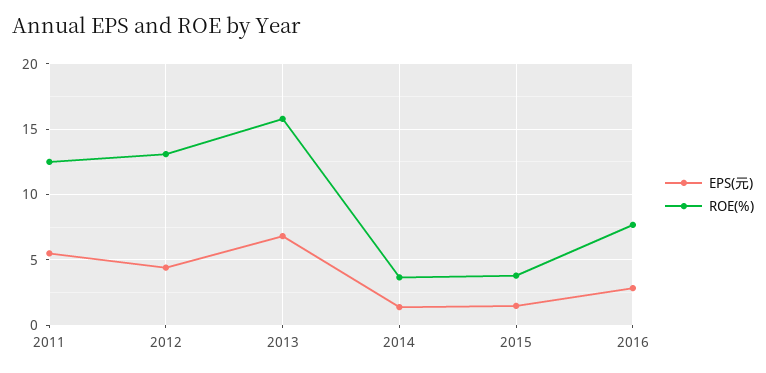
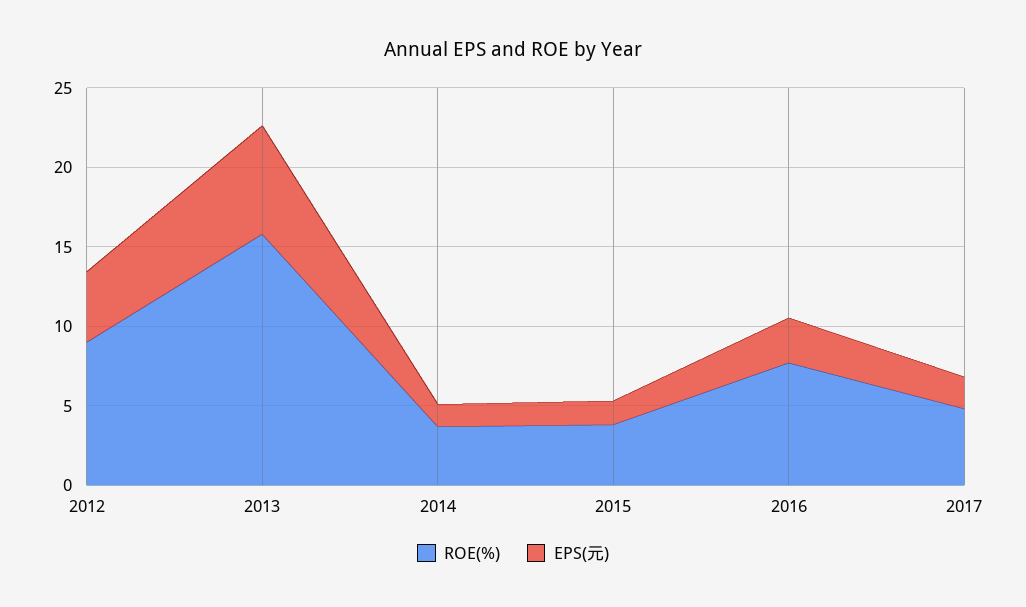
EPS(元), 2011: 5.5 -> none
ROE(%), 2011: 12.5 -> none
ROE(%), 2012: 13 -> 9
ROE(%), 2017: none -> 5
EPS(元), 2017: none -> 2

